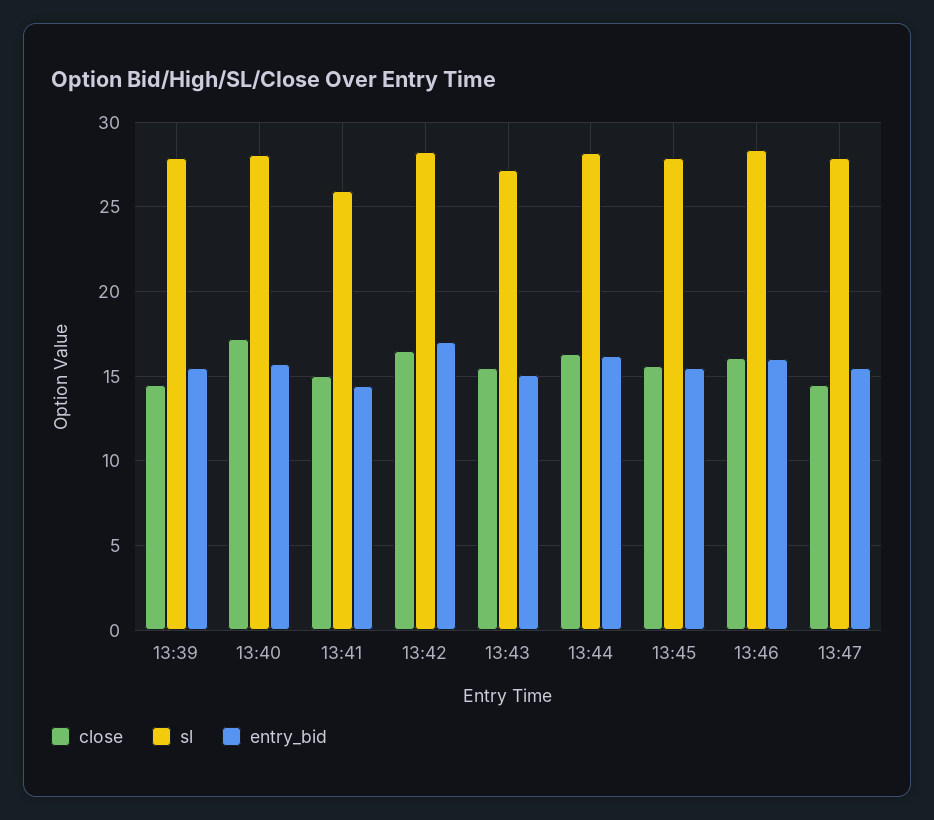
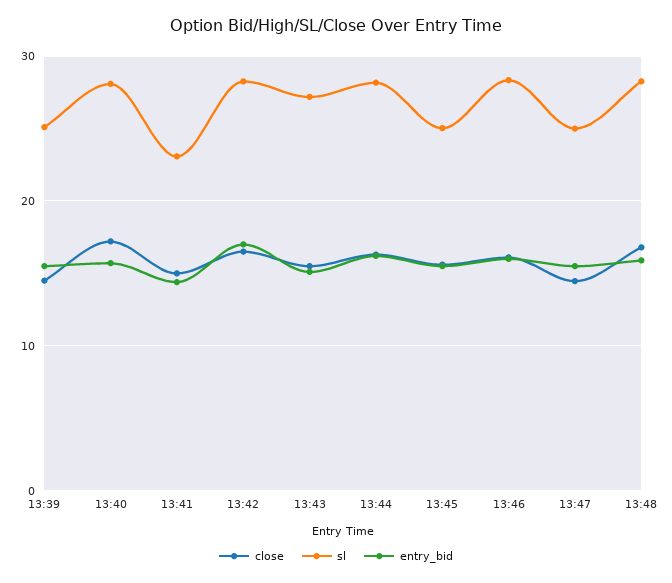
sl, 13:39: 28 -> 25
sl, 13:41: 26 -> 23
sl, 13:45: 28 -> 25
sl, 13:47: 28 -> 25
close, 13:48: none -> 17
sl, 13:48: none -> 28
entry_bid, 13:48: none -> 16

